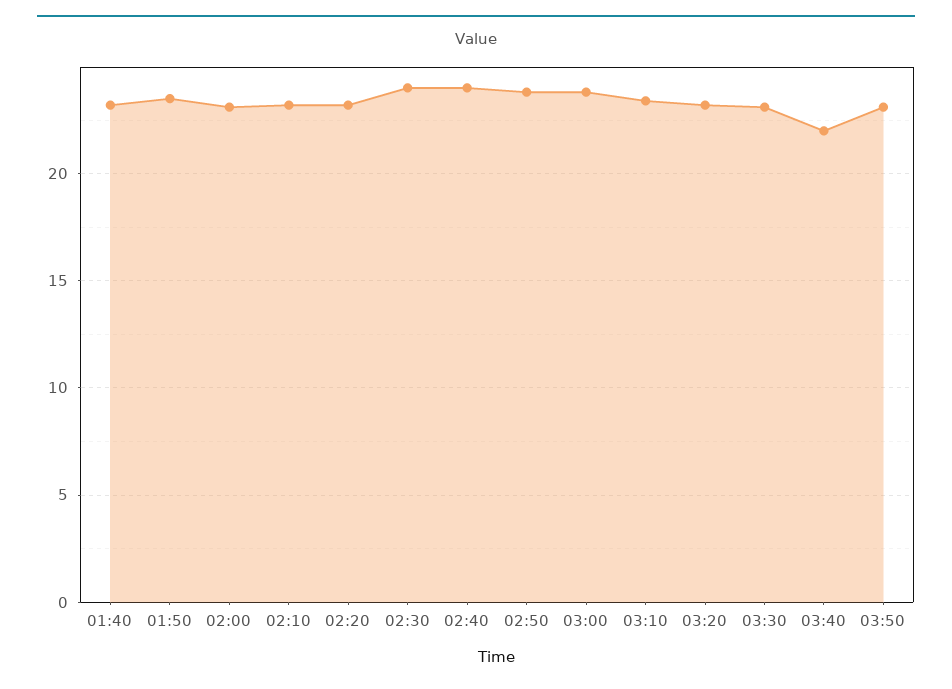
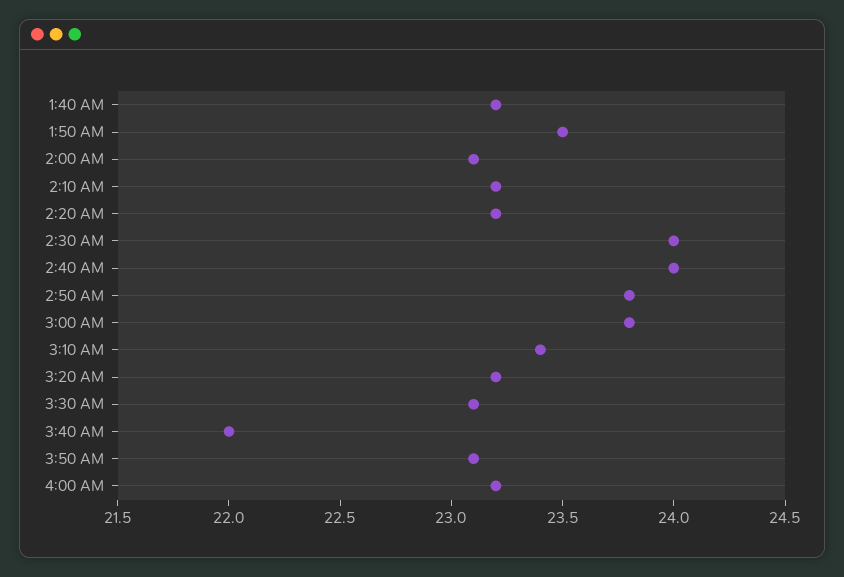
4:00 AM: none -> 23.2

